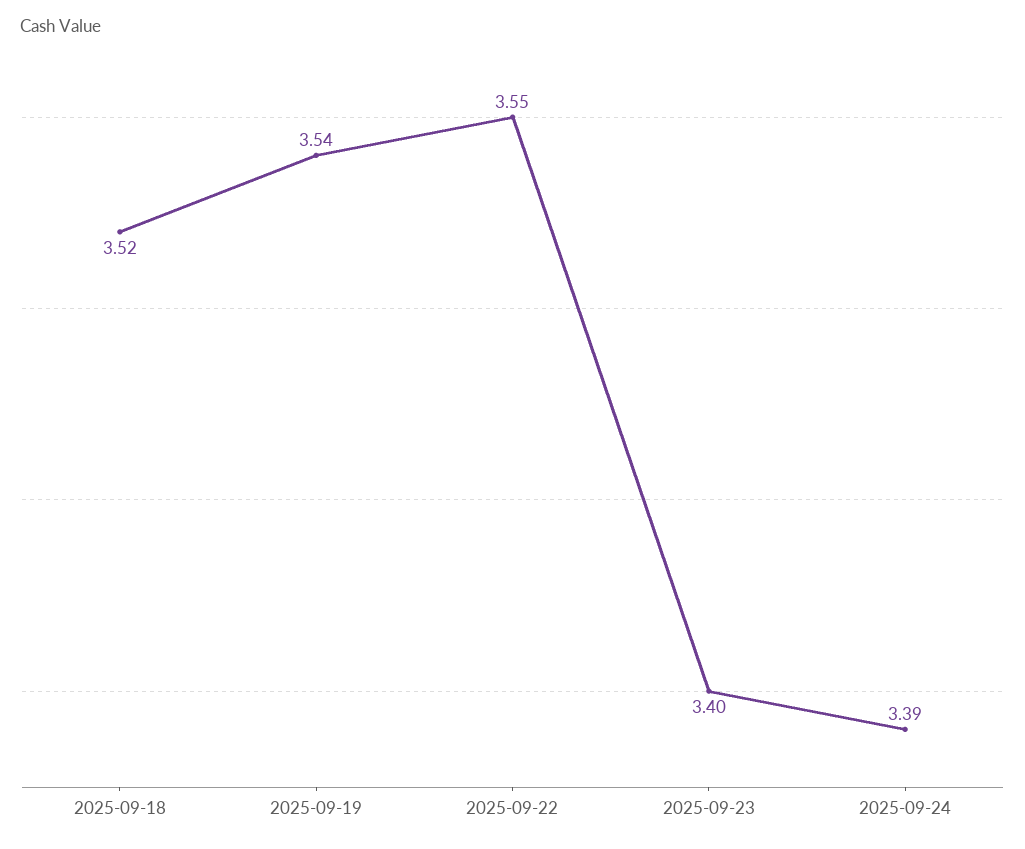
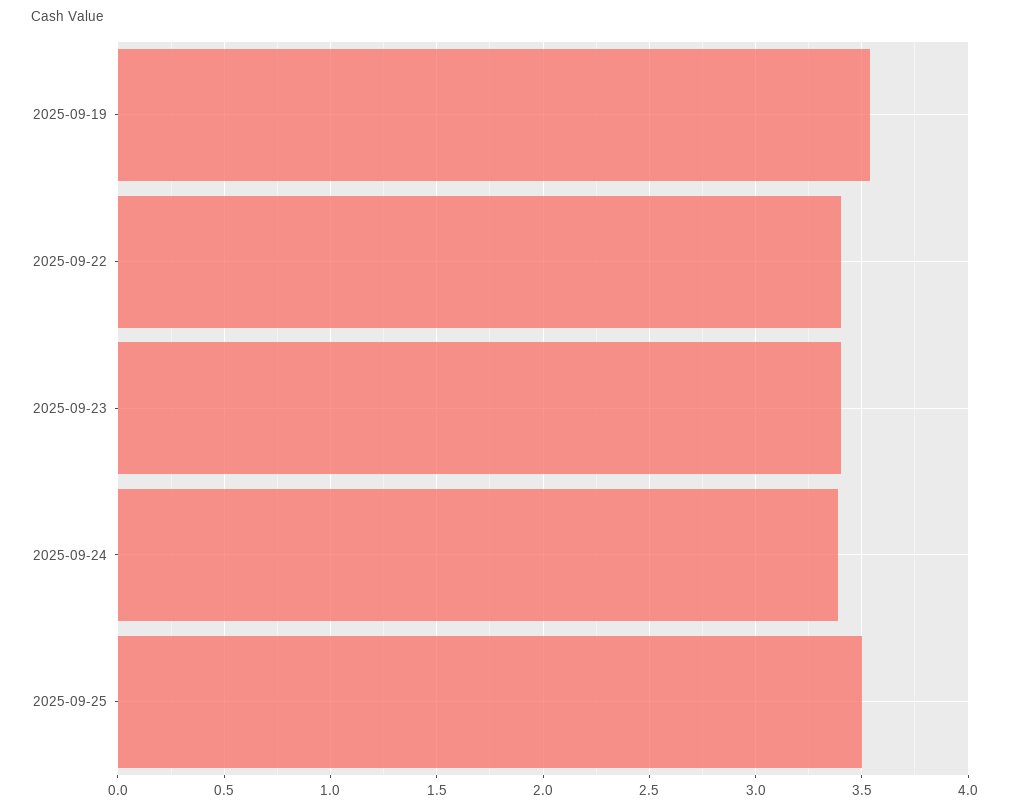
2025-09-18: 3.52 -> none
2025-09-22: 3.55 -> 3.4
2025-09-25: none -> 3.5

